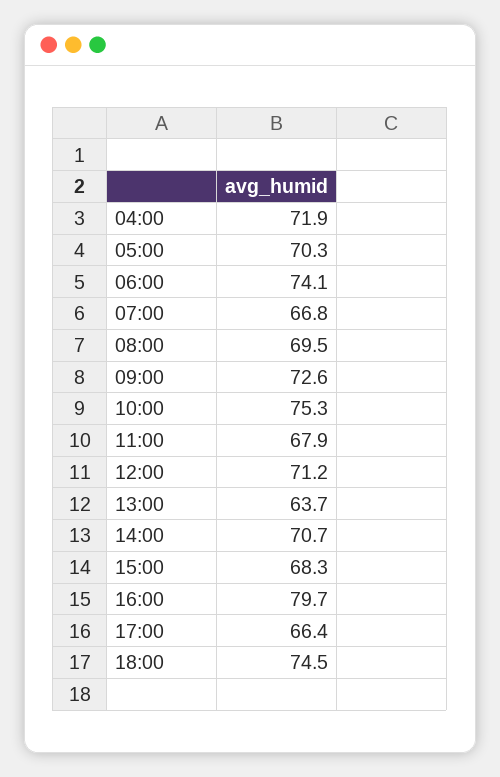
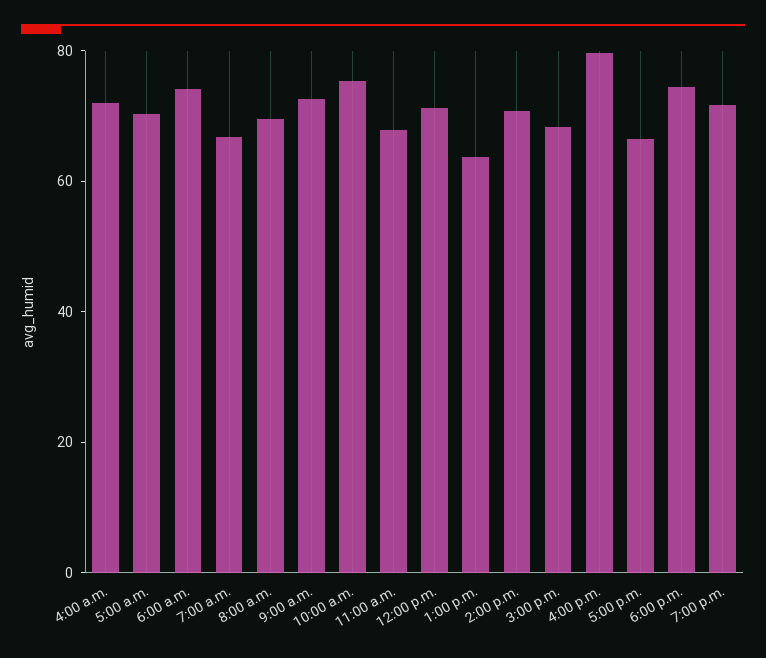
7:00 p.m.: none -> 70

